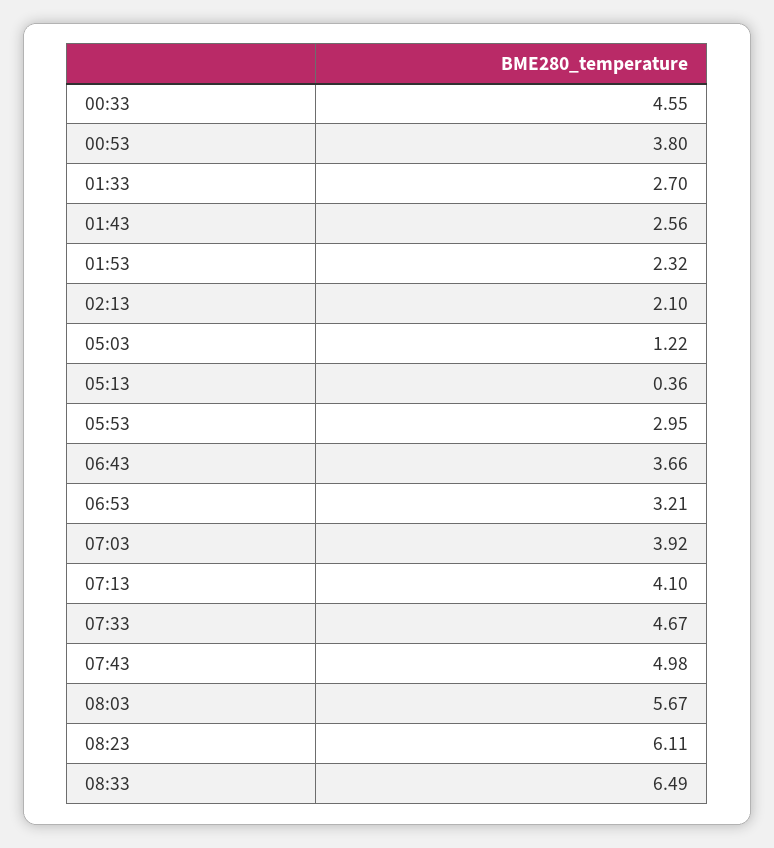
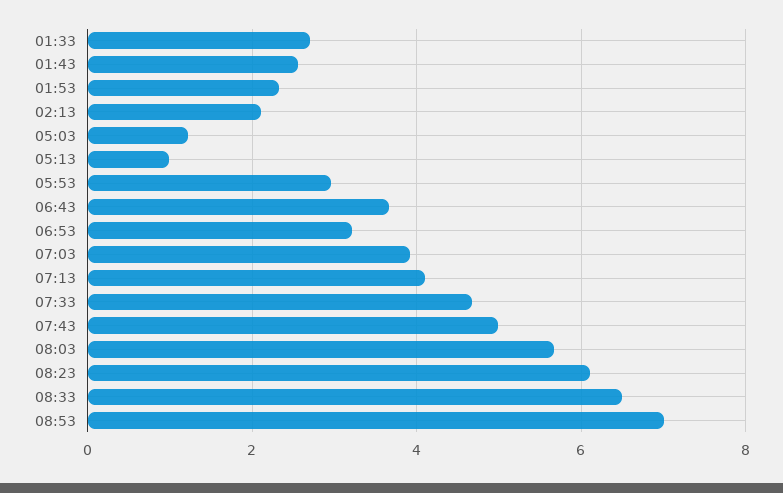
00:33: 4.55 -> none
00:53: 3.8 -> none
05:13: 0.36 -> 1
08:53: none -> 7

